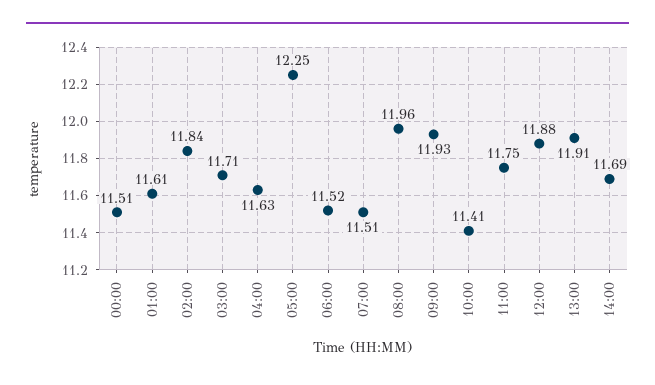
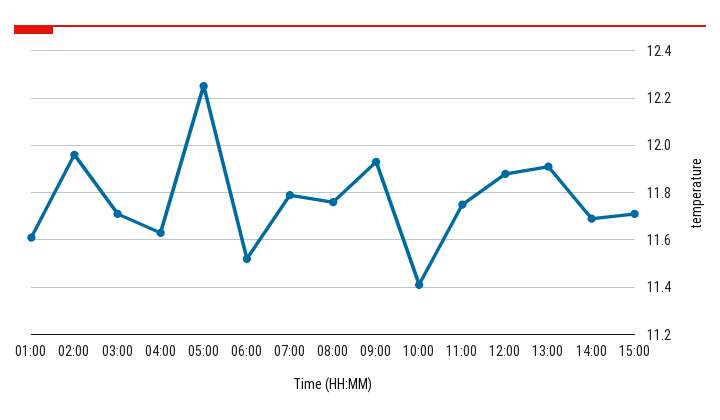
00:00: 11.51 -> none
02:00: 11.84 -> 11.95
07:00: 11.51 -> 11.8
08:00: 11.96 -> 11.75
15:00: none -> 11.7

